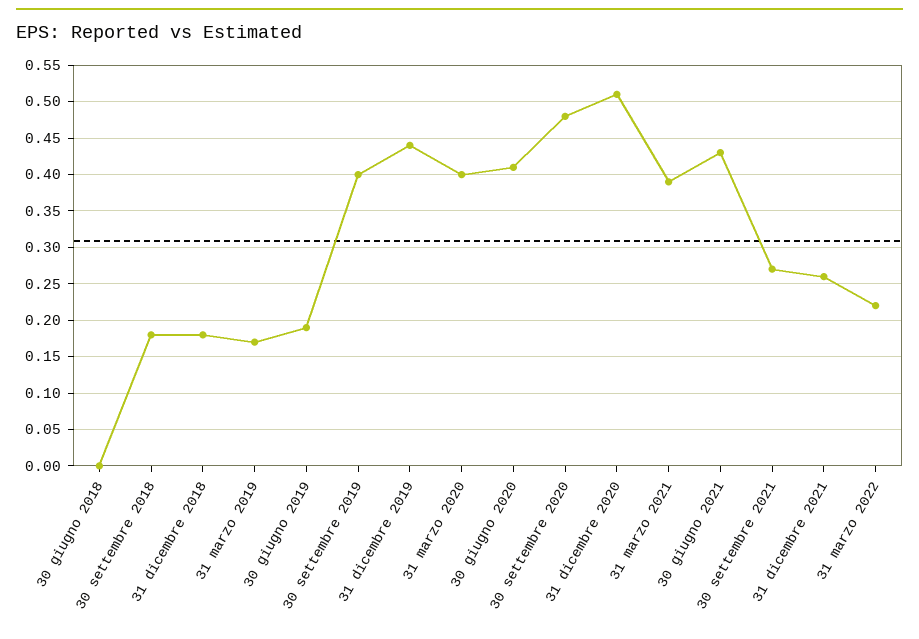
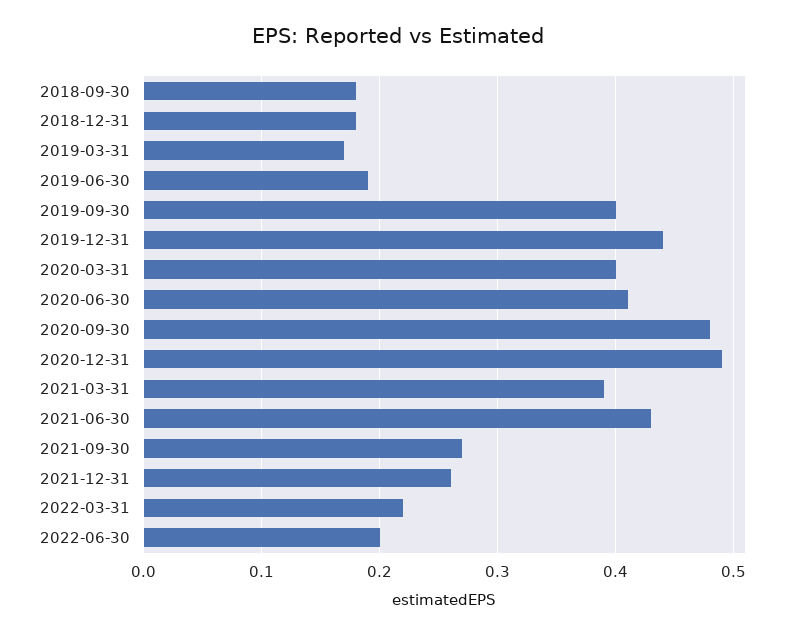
30 giugno 2018: 0 -> none
31 dicembre 2020: 0.51 -> 0.49
2022-06-30: none -> 0.2

